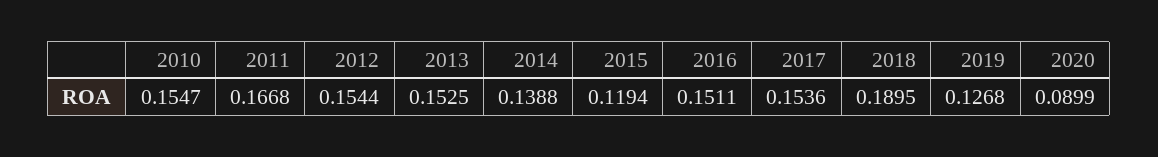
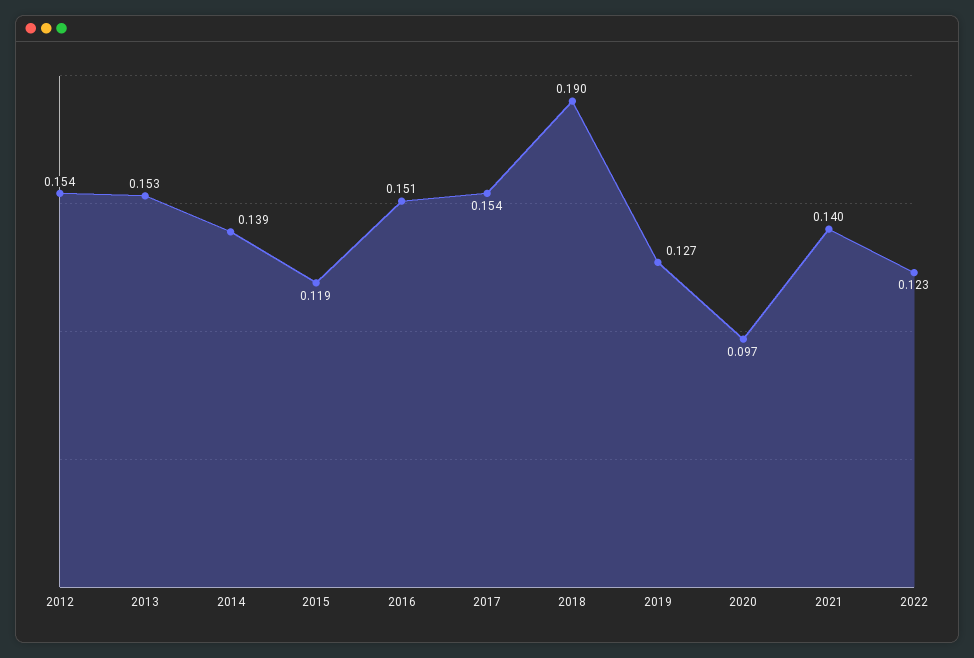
2010: 0.1547 -> none
2011: 0.1668 -> none
2020: 0.0899 -> 0.097
2021: none -> 0.14
2022: none -> 0.123

